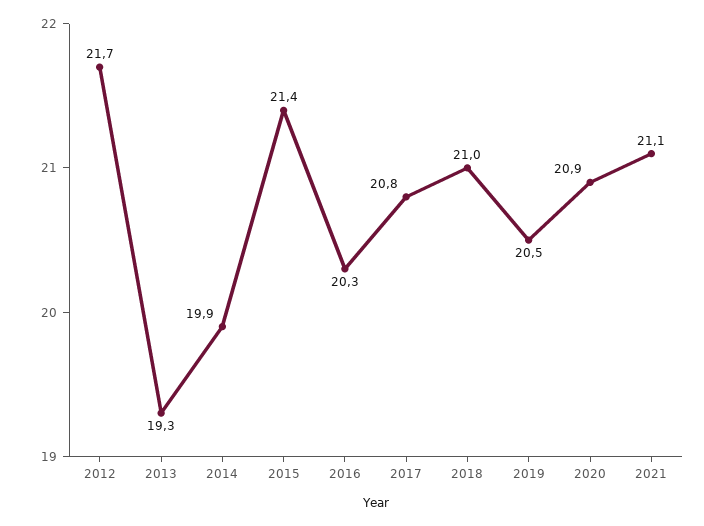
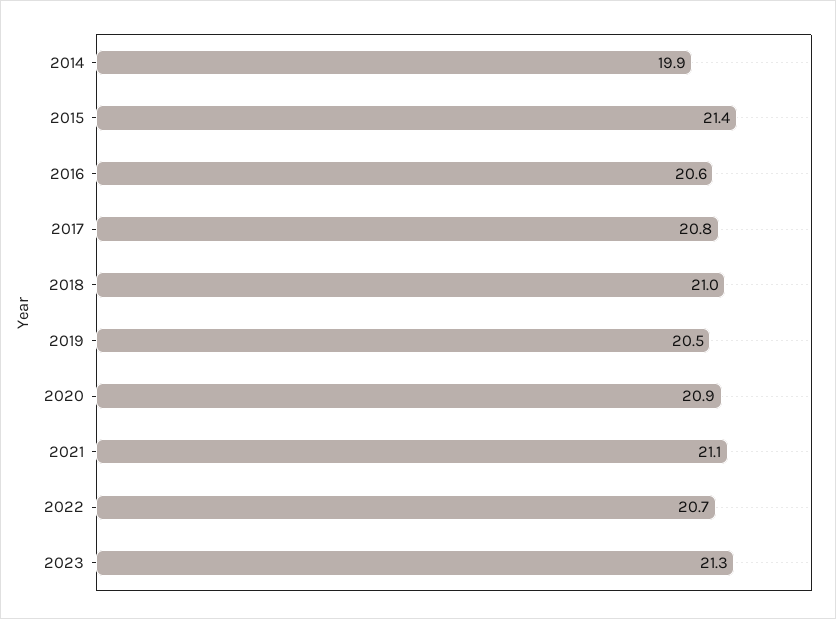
2012: 21.7 -> none
2013: 19.3 -> none
2016: 20.3 -> 20.6
2022: none -> 20.7
2023: none -> 21.3

